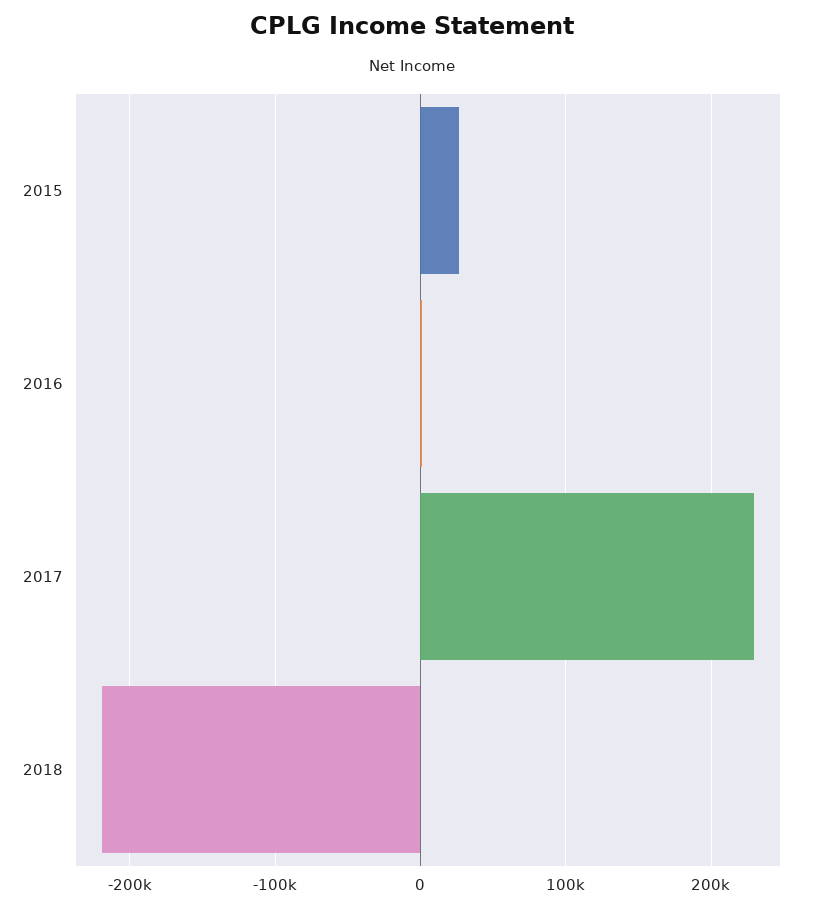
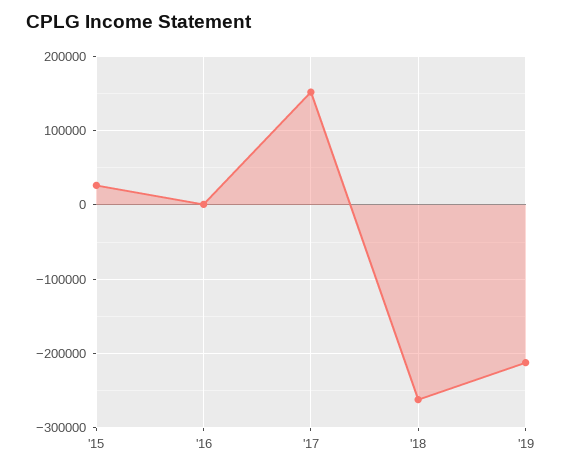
2017: 230000 -> 150000
2018: -220000 -> -260000
'19: none -> -210000

